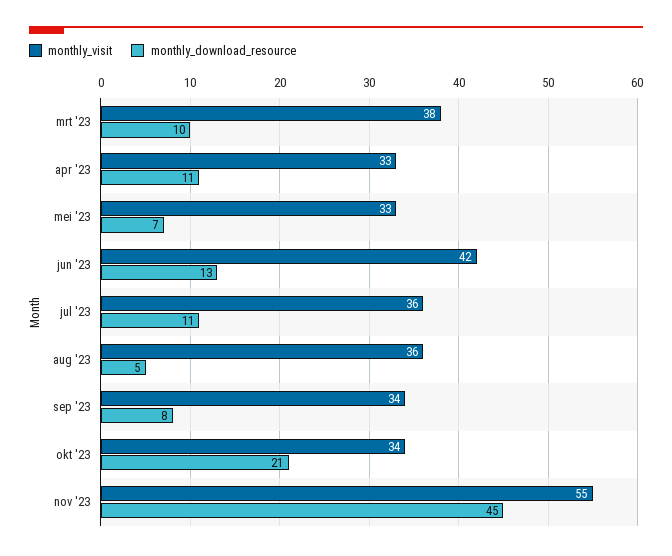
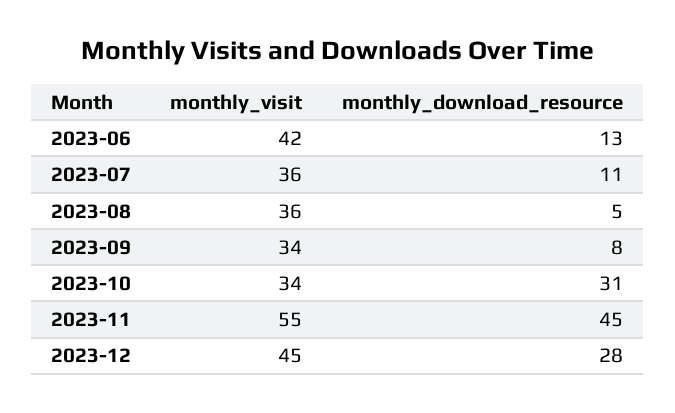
monthly_visit, mrt '23: 38 -> none
monthly_download_resource, mrt '23: 10 -> none
monthly_visit, apr '23: 33 -> none
monthly_download_resource, apr '23: 11 -> none
monthly_visit, mei '23: 33 -> none
monthly_download_resource, mei '23: 7 -> none
monthly_download_resource, okt '23: 21 -> 31
monthly_visit, 2023-12: none -> 45
monthly_download_resource, 2023-12: none -> 28

